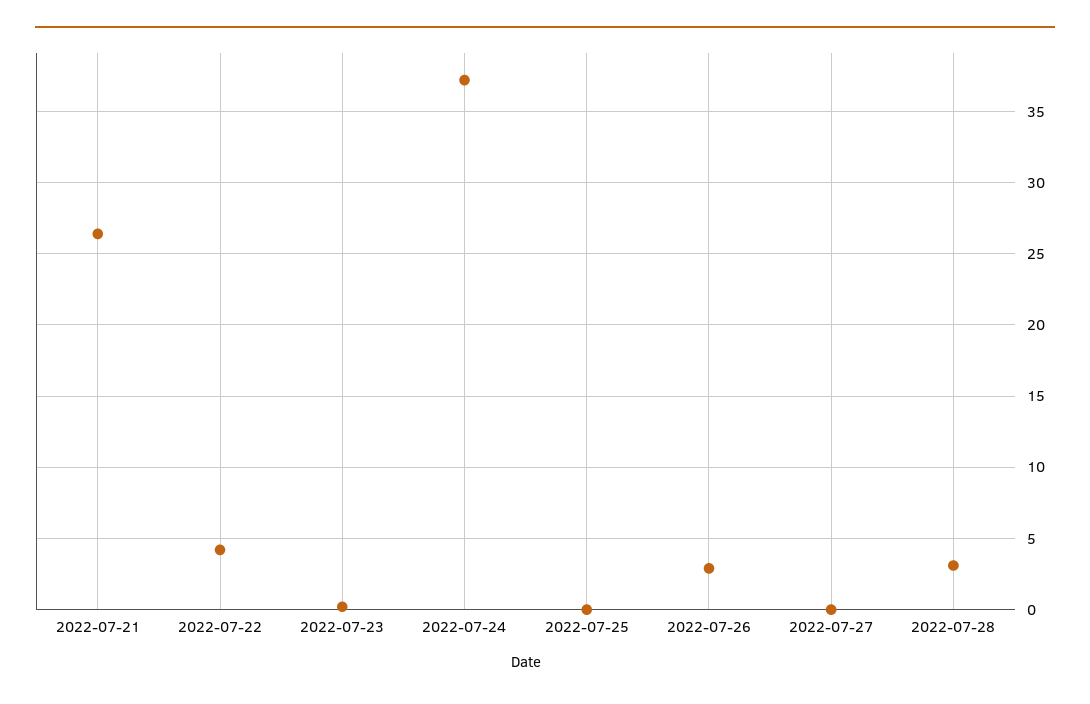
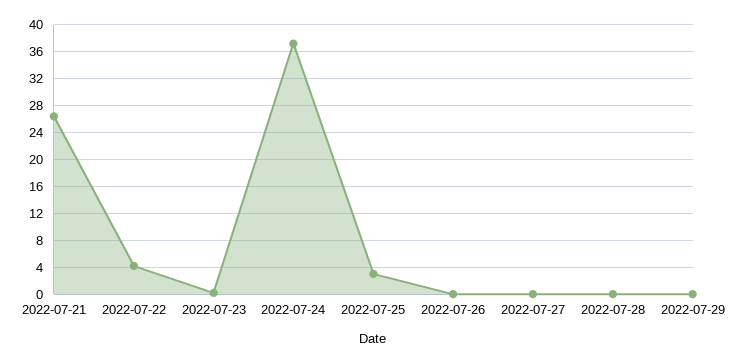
2022-07-25: 0 -> 3
2022-07-26: 3 -> 0
2022-07-28: 3 -> 0
2022-07-29: none -> 0

